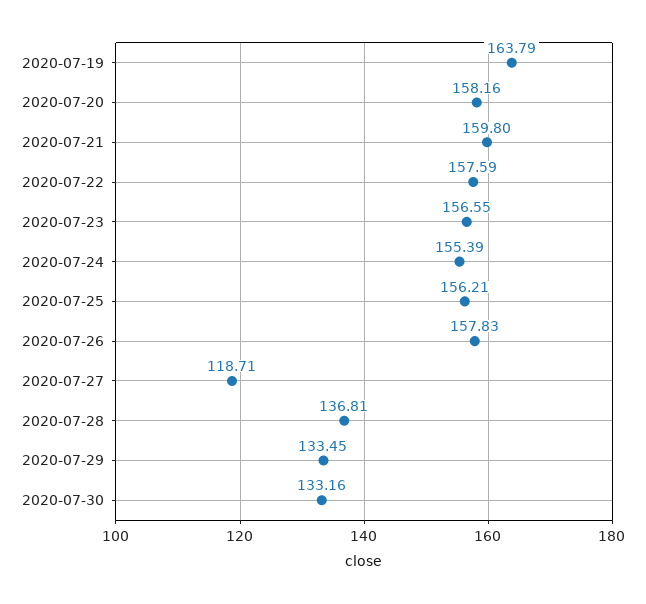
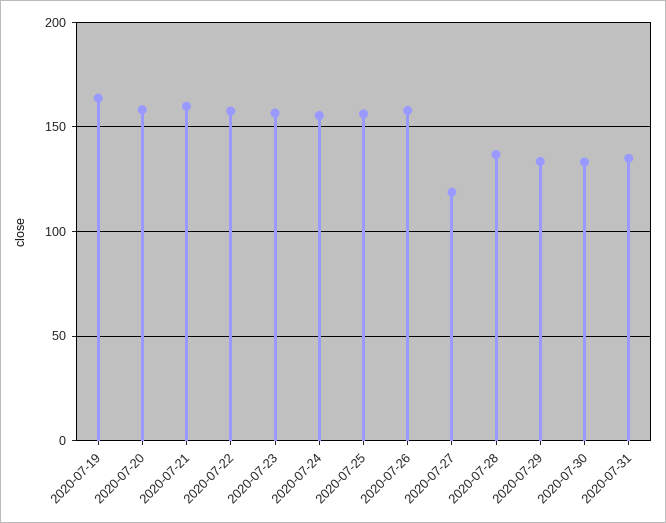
2020-07-31: none -> 135

